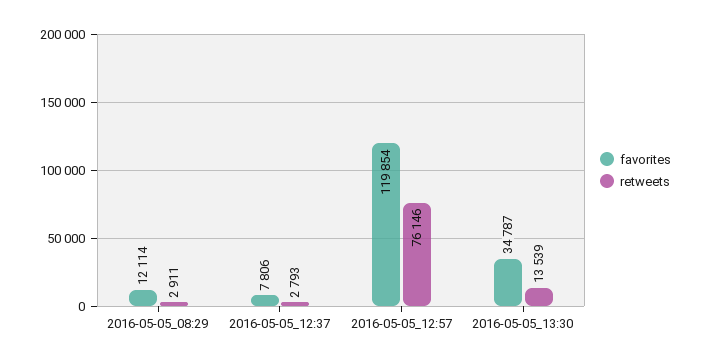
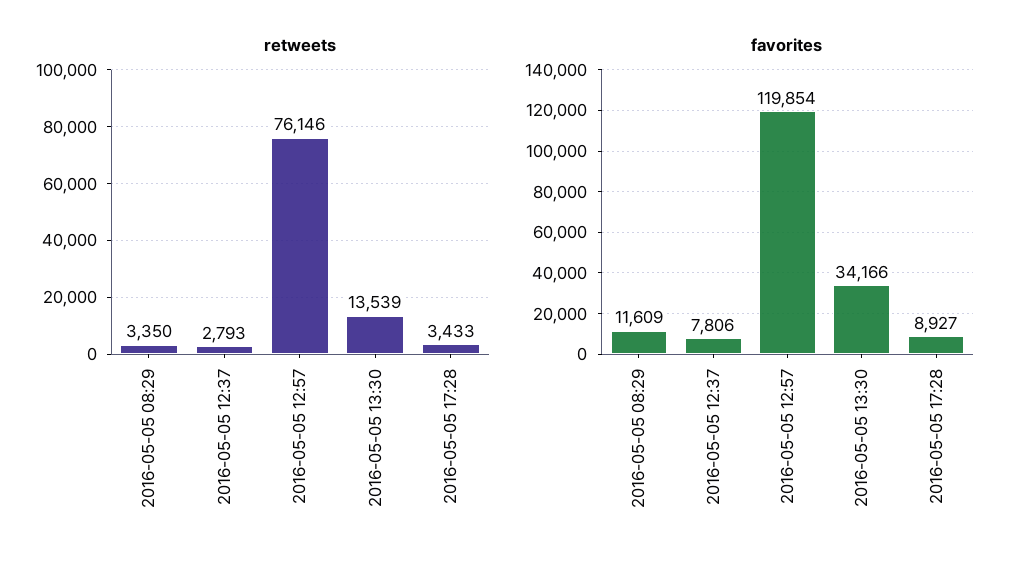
favorites, 2016-05-05_08:29: 12114 -> 11609
retweets, 2016-05-05_08:29: 2911 -> 3350
favorites, 2016-05-05_13:30: 34787 -> 34166
retweets, 2016-05-05 17:28: none -> 3433
favorites, 2016-05-05 17:28: none -> 8927

